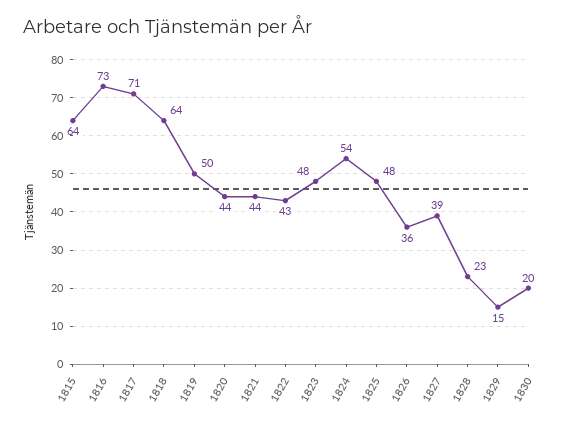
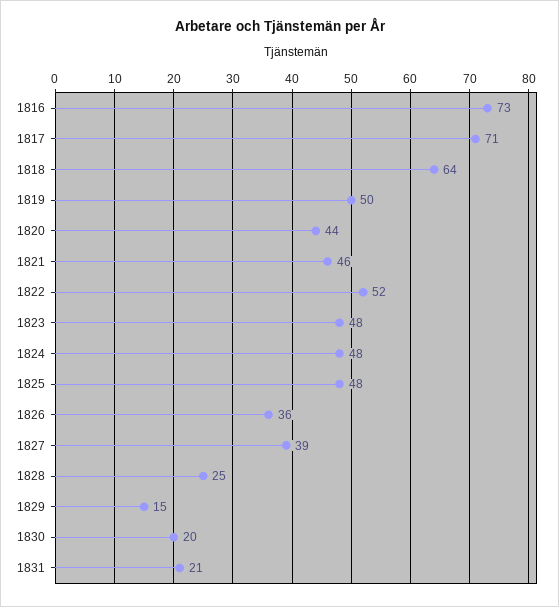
1815: 64 -> none
1821: 44 -> 46
1822: 43 -> 52
1824: 54 -> 48
1828: 23 -> 25
1831: none -> 21

